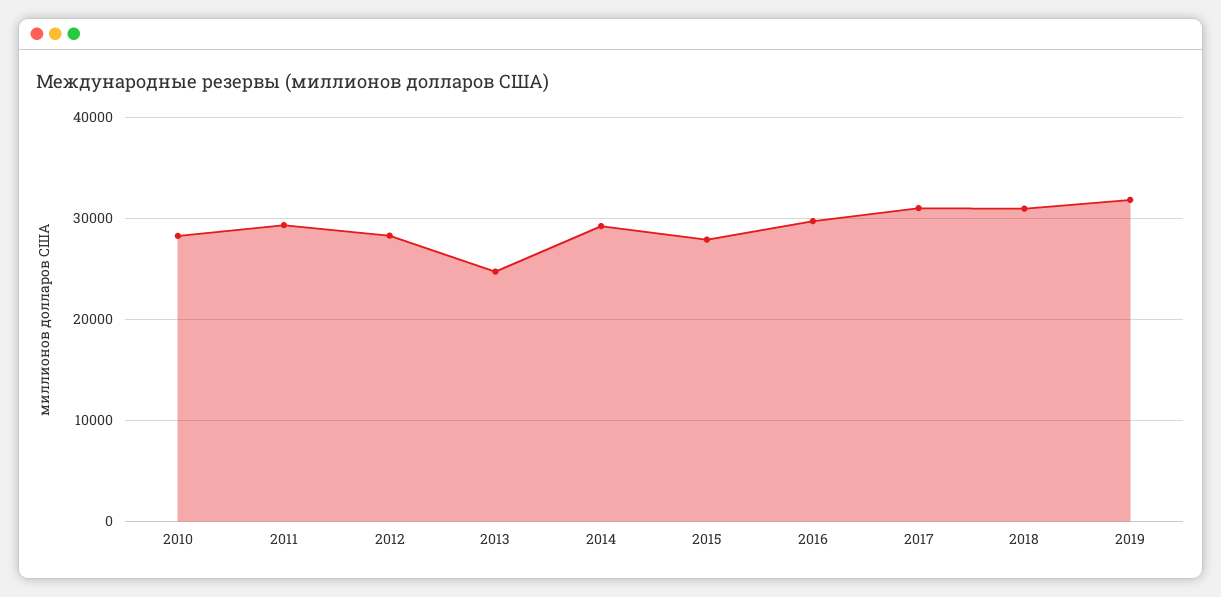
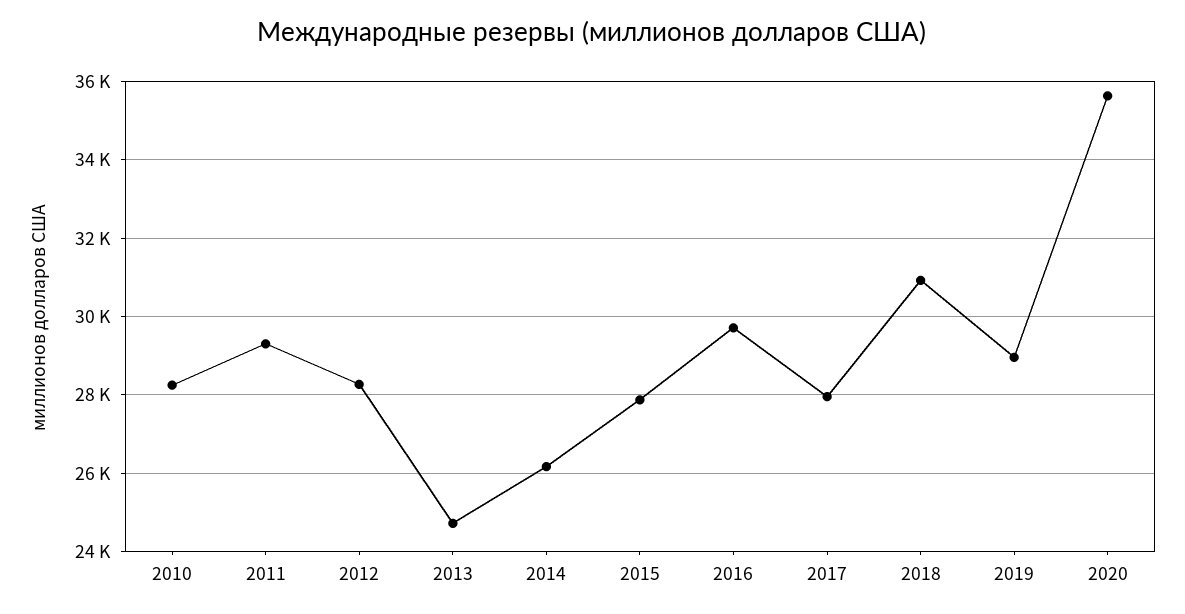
2014: 29000 -> 26200
2017: 31000 -> 28000
2019: 32000 -> 29000
2020: none -> 35600

